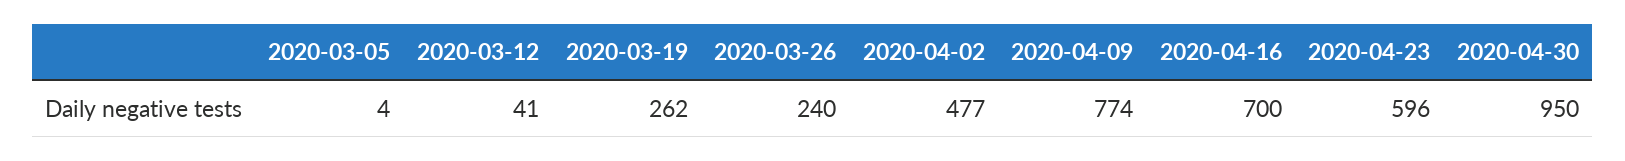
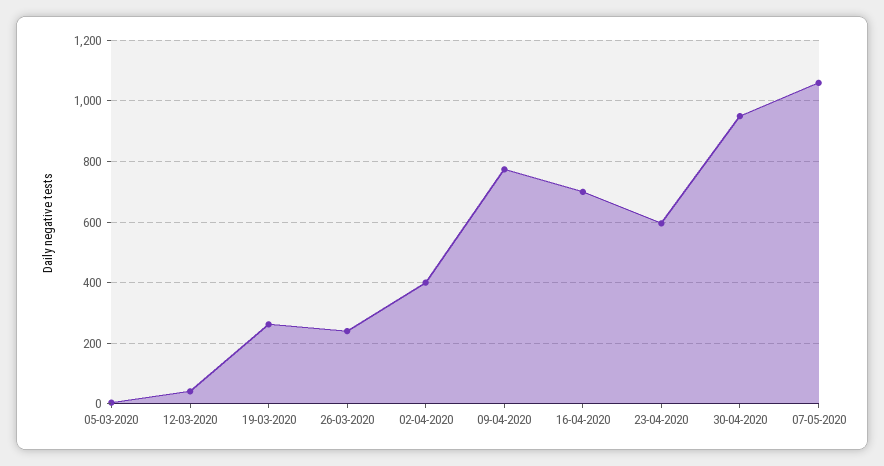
2020-04-02: 477 -> 400
07-05-2020: none -> 1060

